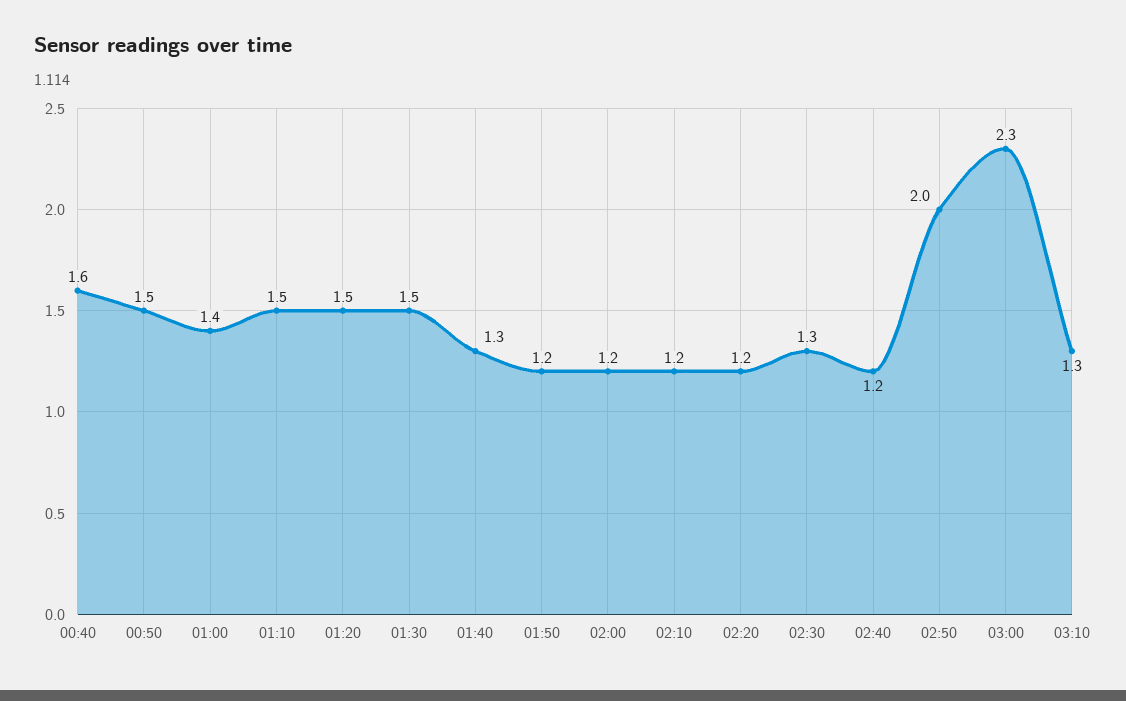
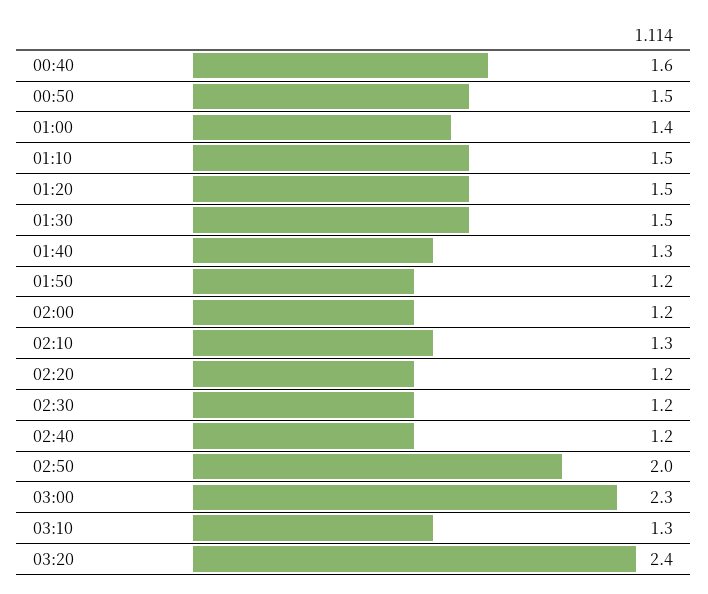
02:10: 1.2 -> 1.3
02:30: 1.3 -> 1.2
03:20: none -> 2.4

